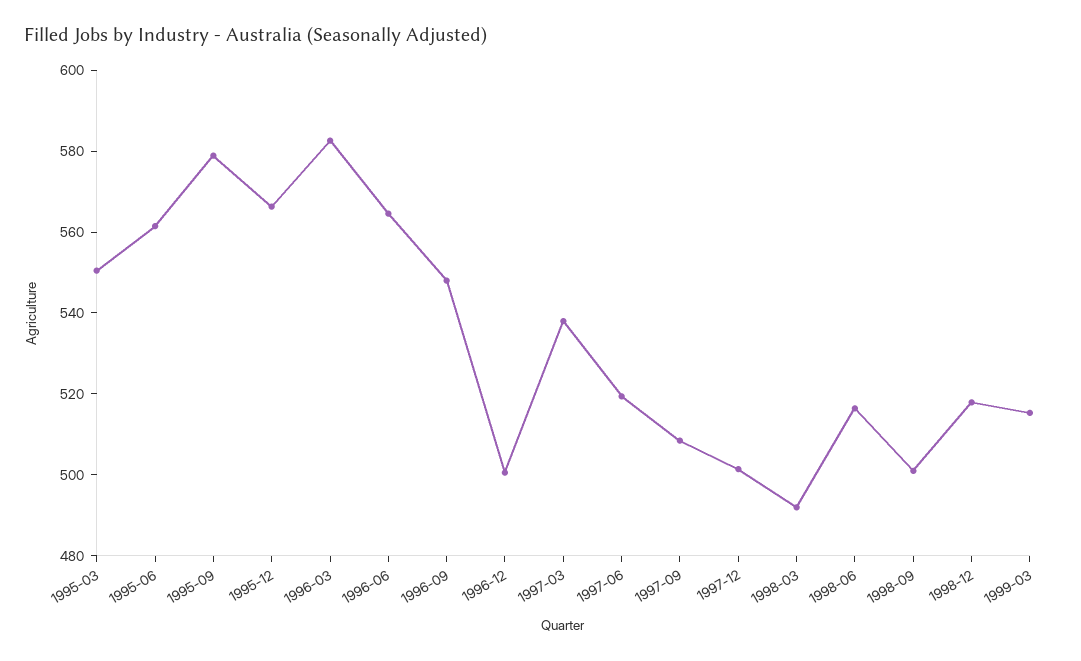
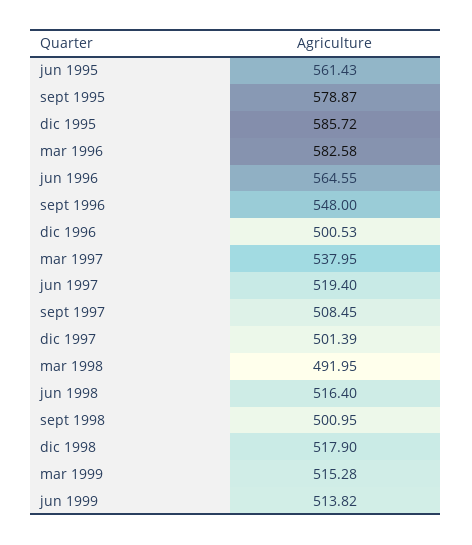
1995-03: 550 -> none
1995-12: 565 -> 585.72
jun 1999: none -> 513.82

